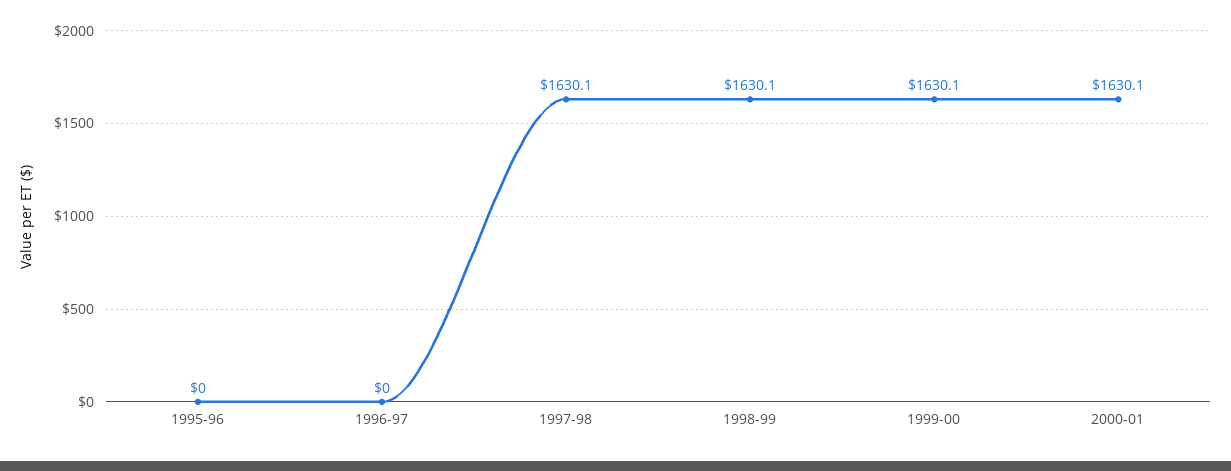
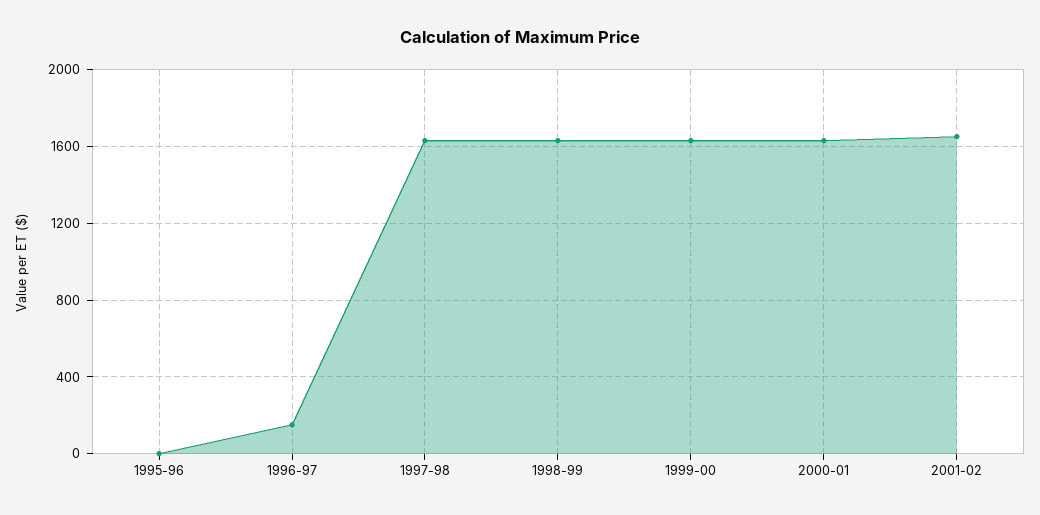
1996-97: 0 -> 150
2001-02: none -> 1650

